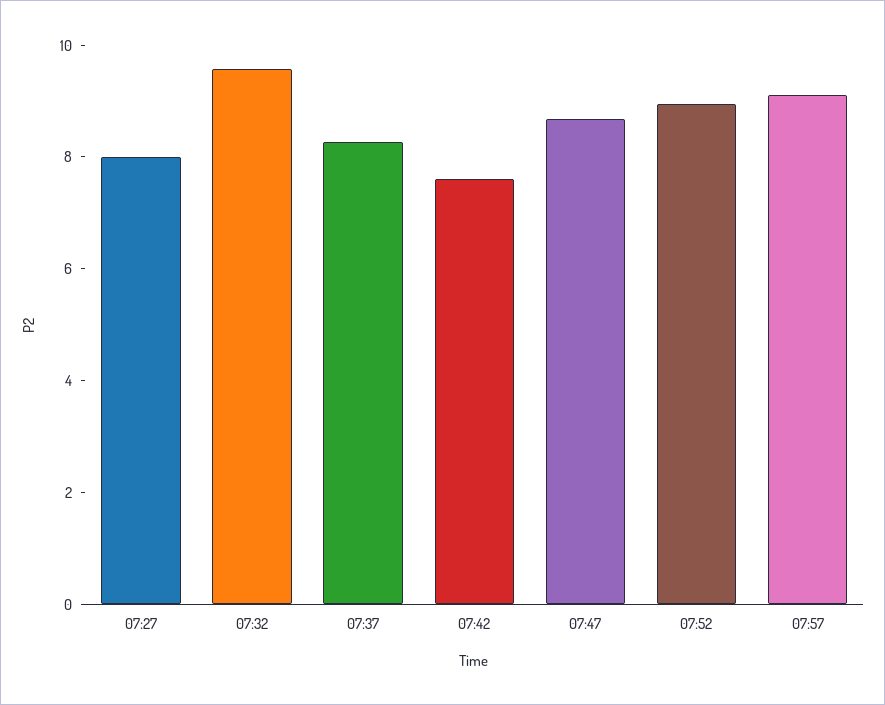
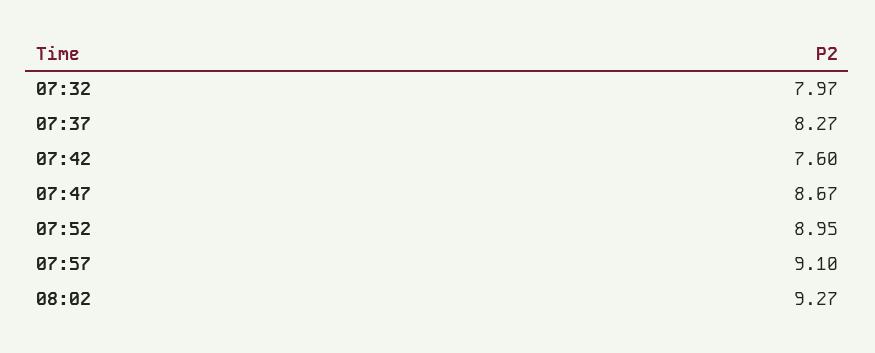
07:27: 8 -> none
07:32: 9.5 -> 7.97
08:02: none -> 9.27

